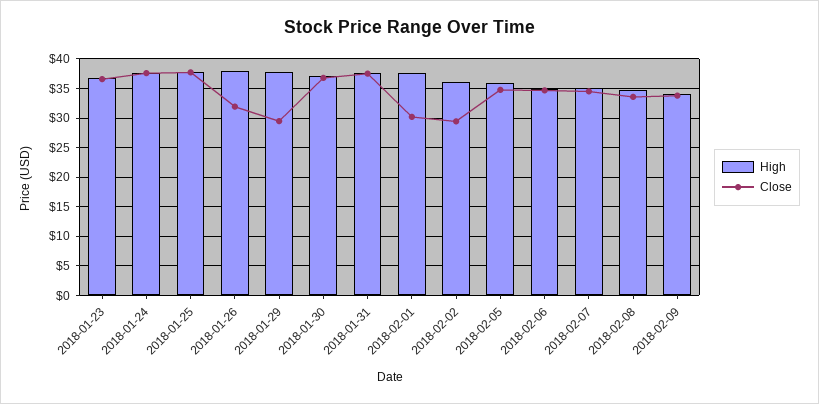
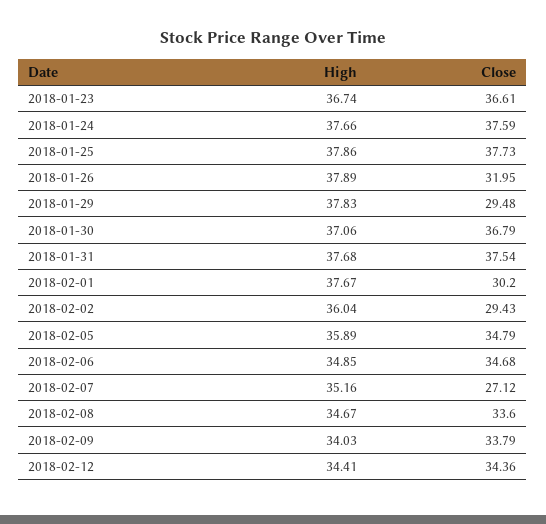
Close, 2018-02-07: 35 -> 27.12
High, 2018-02-12: none -> 34.41
Close, 2018-02-12: none -> 34.36

